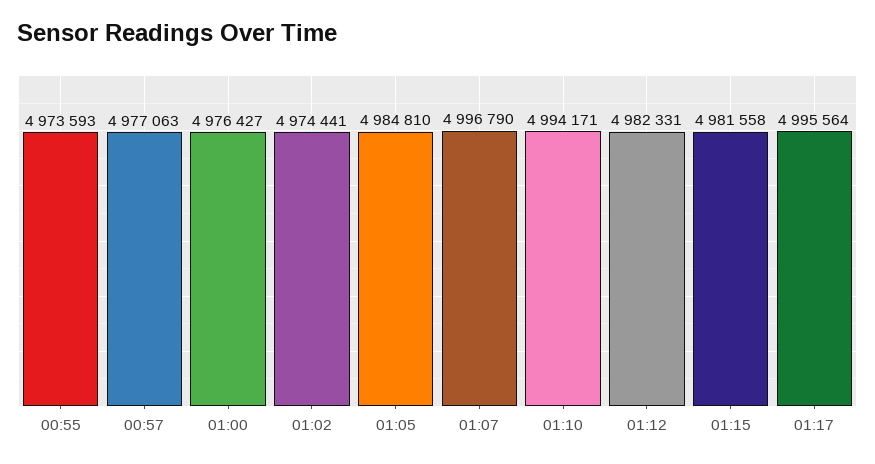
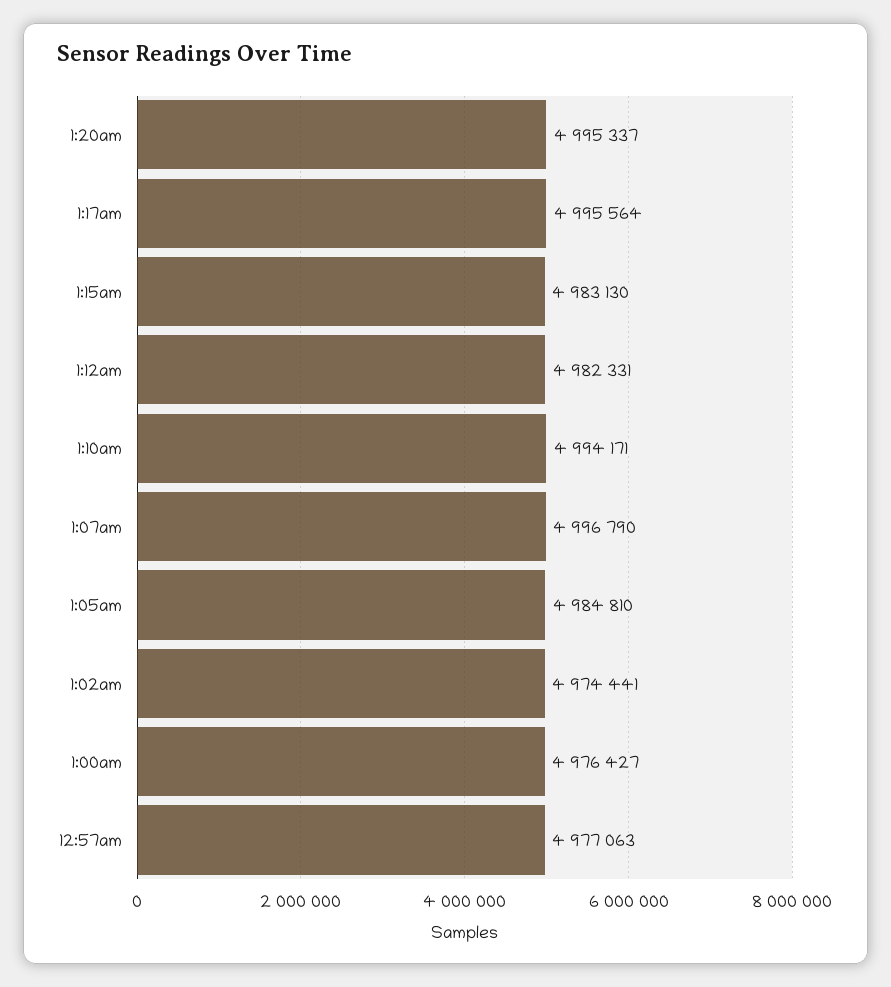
00:55: 4973593 -> none
01:15: 4981558 -> 4983130
1:20am: none -> 4995337

